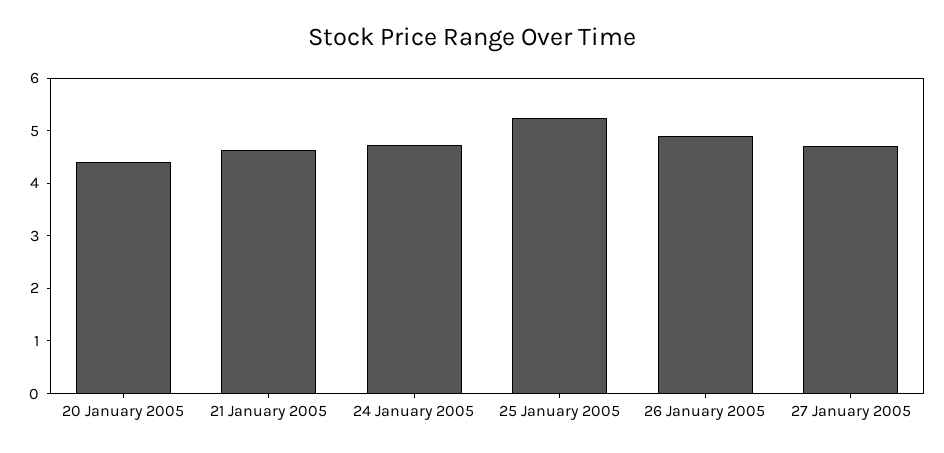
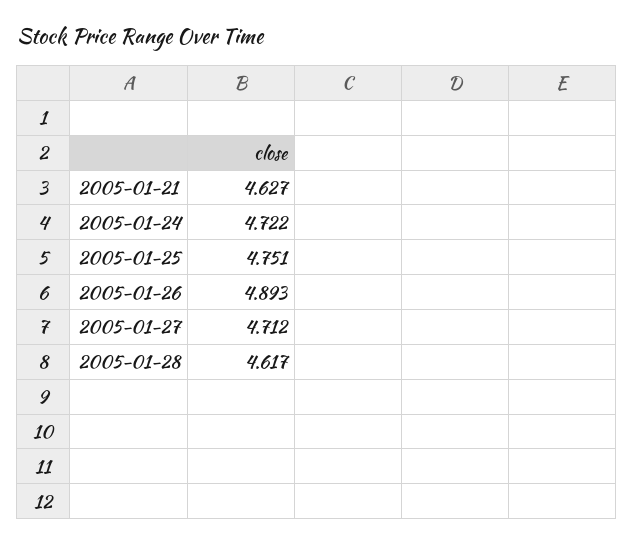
20 January 2005: 4.4 -> none
25 January 2005: 5.2 -> 4.751
2005-01-28: none -> 4.617

